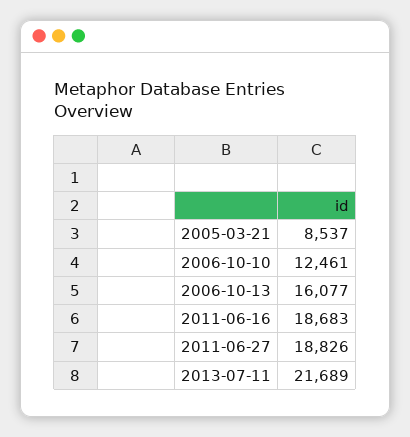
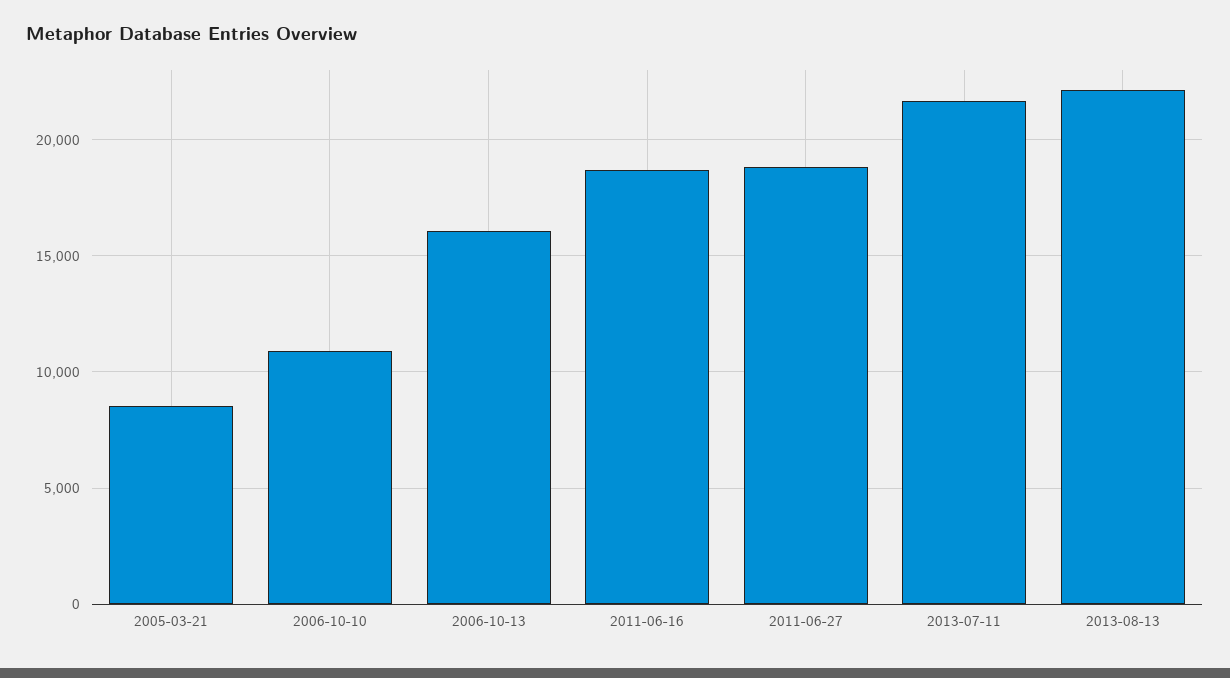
2006-10-10: 12461 -> 11000
2013-08-13: none -> 22000

